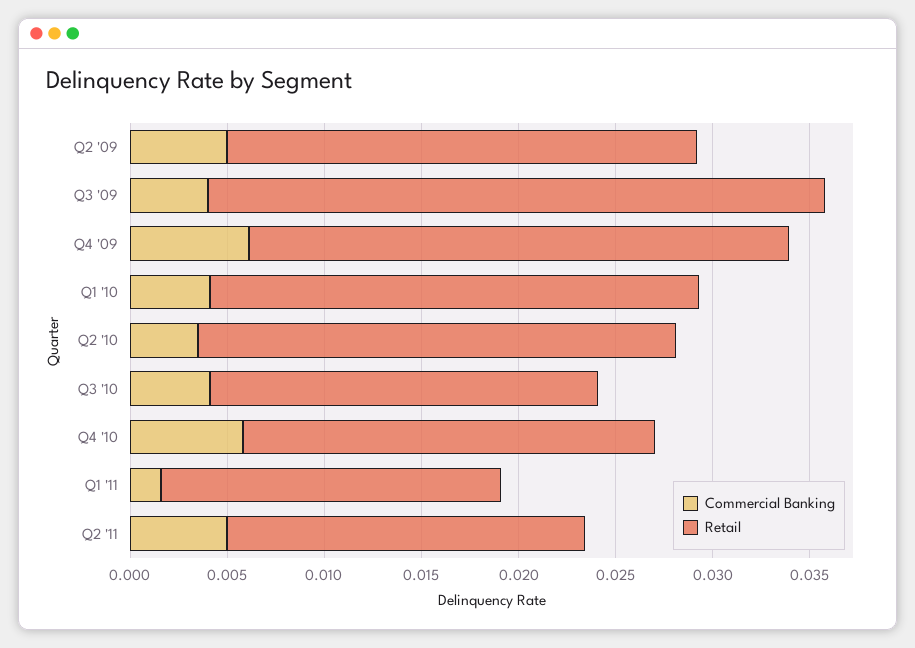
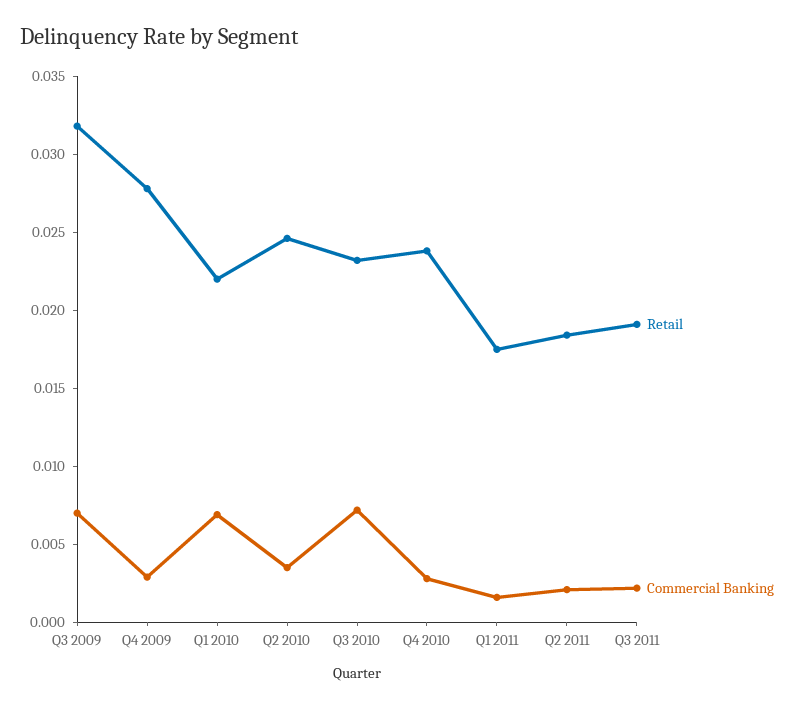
Commercial Banking, Q2 '09: 0.005 -> none
Retail, Q2 '09: 0.024 -> none
Commercial Banking, Q3 '09: 0.004 -> 0.007
Commercial Banking, Q4 '09: 0.006 -> 0.003
Commercial Banking, Q1 '10: 0.004 -> 0.007
Retail, Q1 '10: 0.025 -> 0.022
Commercial Banking, Q3 '10: 0.004 -> 0.007
Retail, Q3 '10: 0.02 -> 0.023
Commercial Banking, Q4 '10: 0.006 -> 0.003
Retail, Q4 '10: 0.021 -> 0.024
Commercial Banking, Q2 '11: 0.005 -> 0.002
Retail, Q3 2011: none -> 0.019
Commercial Banking, Q3 2011: none -> 0.002

